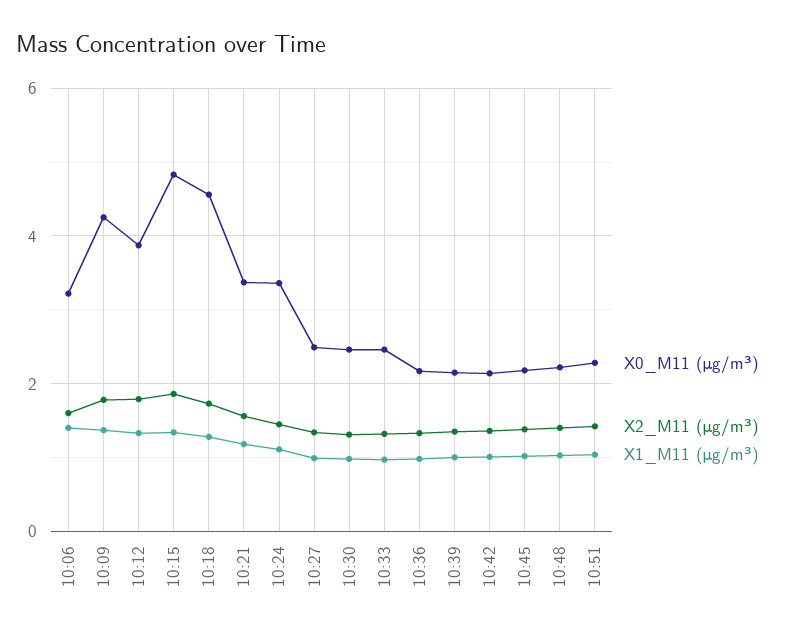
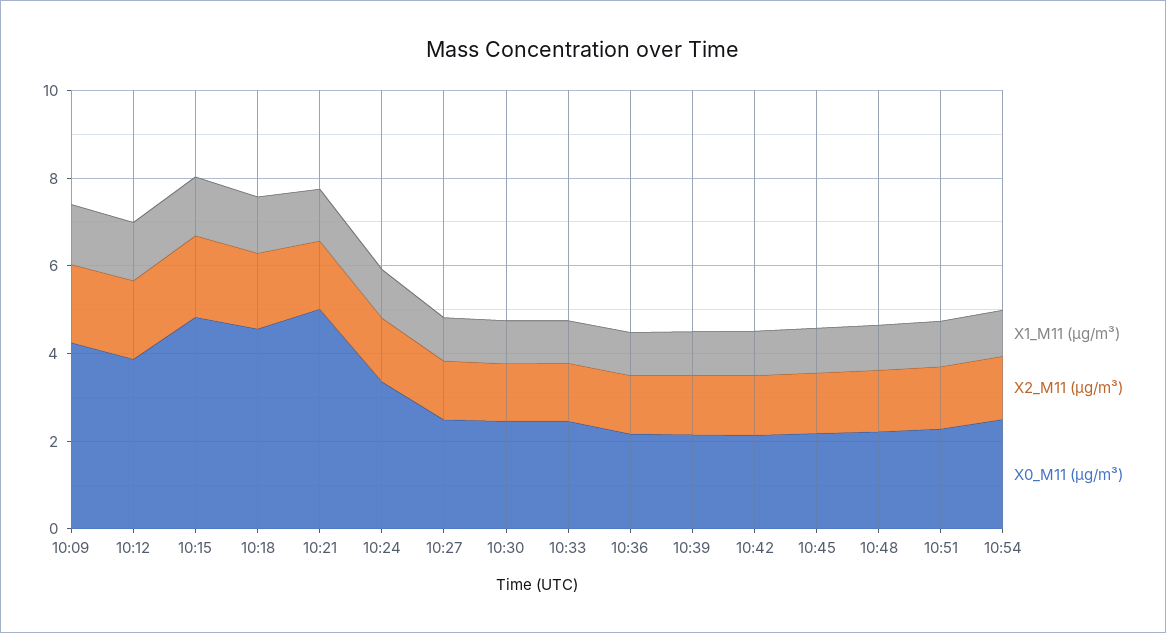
X0_M11 (μg/m³), 10:06: 3.2 -> none
X2_M11 (μg/m³), 10:06: 1.6 -> none
X1_M11 (μg/m³), 10:06: 1.4 -> none
X0_M11 (μg/m³), 10:21: 3.4 -> 5
X1_M11 (μg/m³), 10:54: none -> 1
X2_M11 (μg/m³), 10:54: none -> 1.5
X0_M11 (μg/m³), 10:54: none -> 2.5

